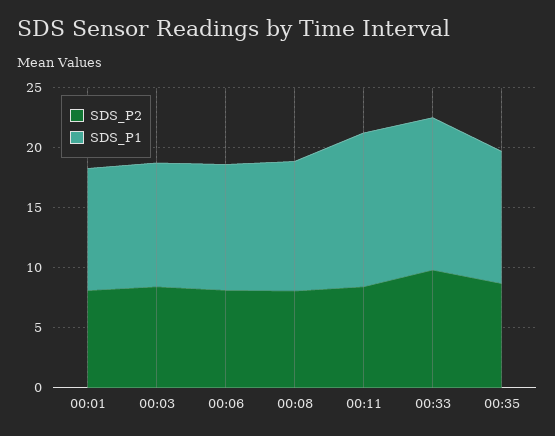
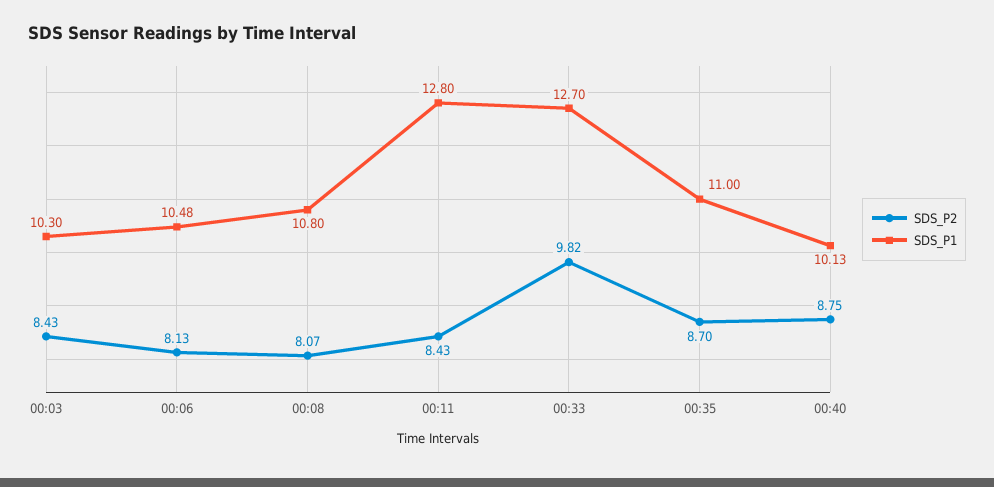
SDS_P2, 00:01: 8 -> none
SDS_P1, 00:01: 10 -> none
SDS_P2, 00:40: none -> 8.75
SDS_P1, 00:40: none -> 10.13

